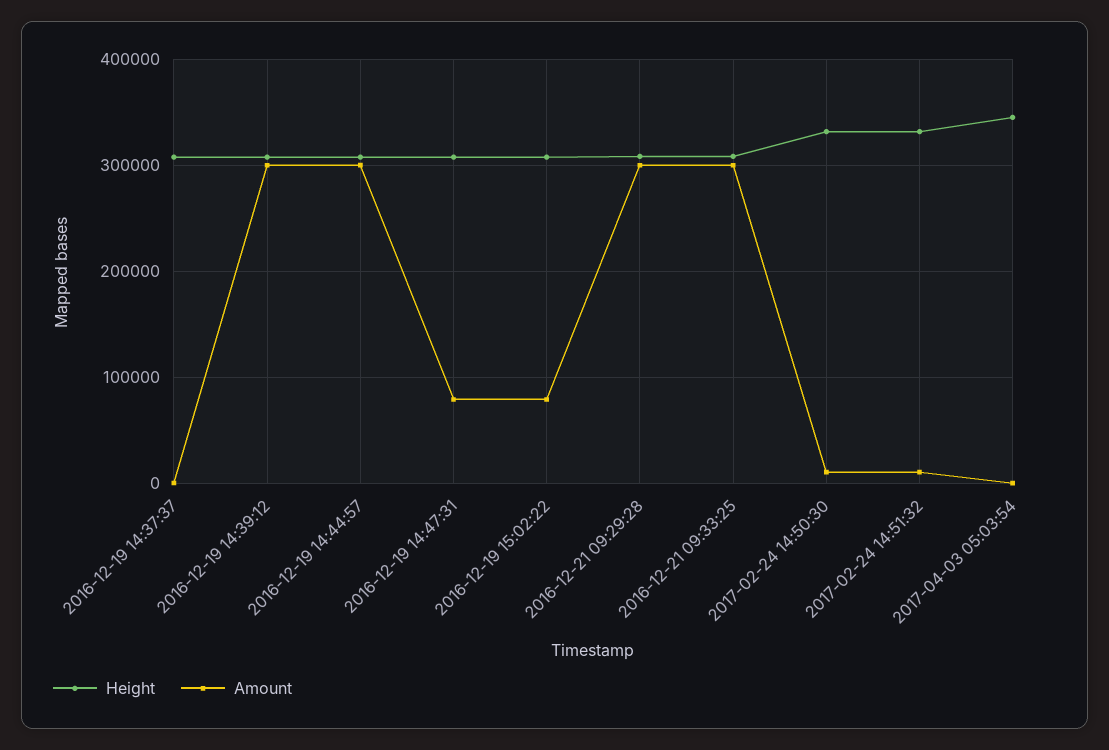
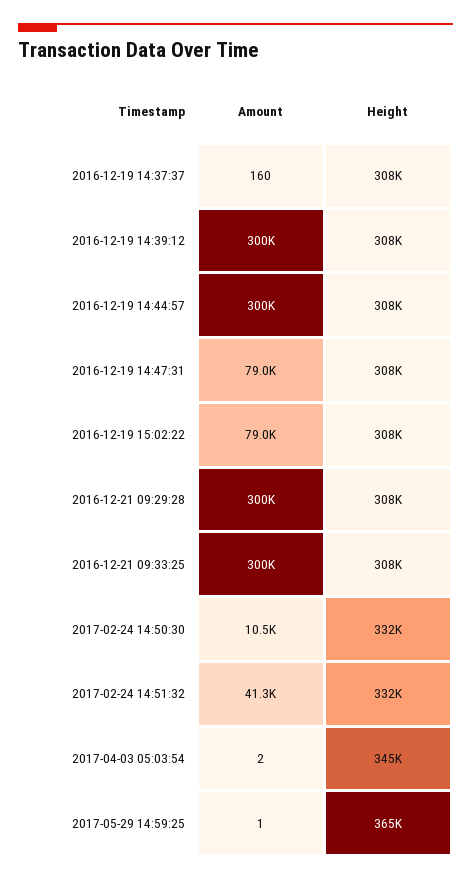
Amount, 2017-02-24 14:51:32: 10000 -> 41300
Amount, 2017-05-29 14:59:25: none -> 1
Height, 2017-05-29 14:59:25: none -> 365000

